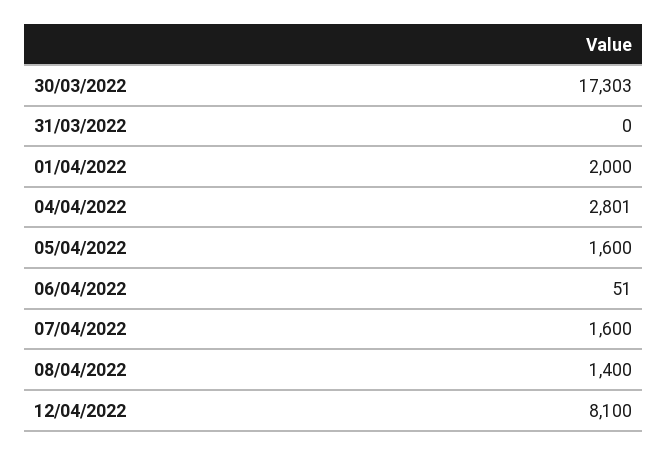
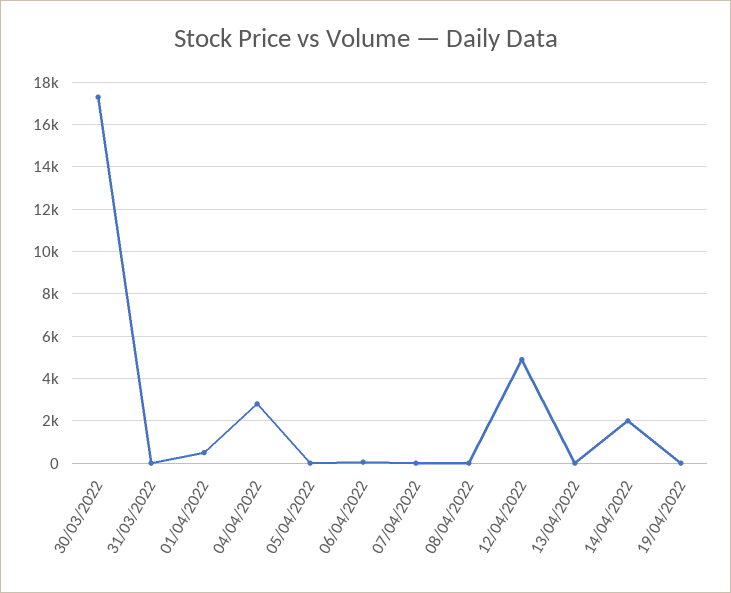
01/04/2022: 2000 -> 500
05/04/2022: 1600 -> 0
07/04/2022: 1600 -> 0
08/04/2022: 1400 -> 0
12/04/2022: 8100 -> 5000
13/04/2022: none -> 0
14/04/2022: none -> 2000
19/04/2022: none -> 0

